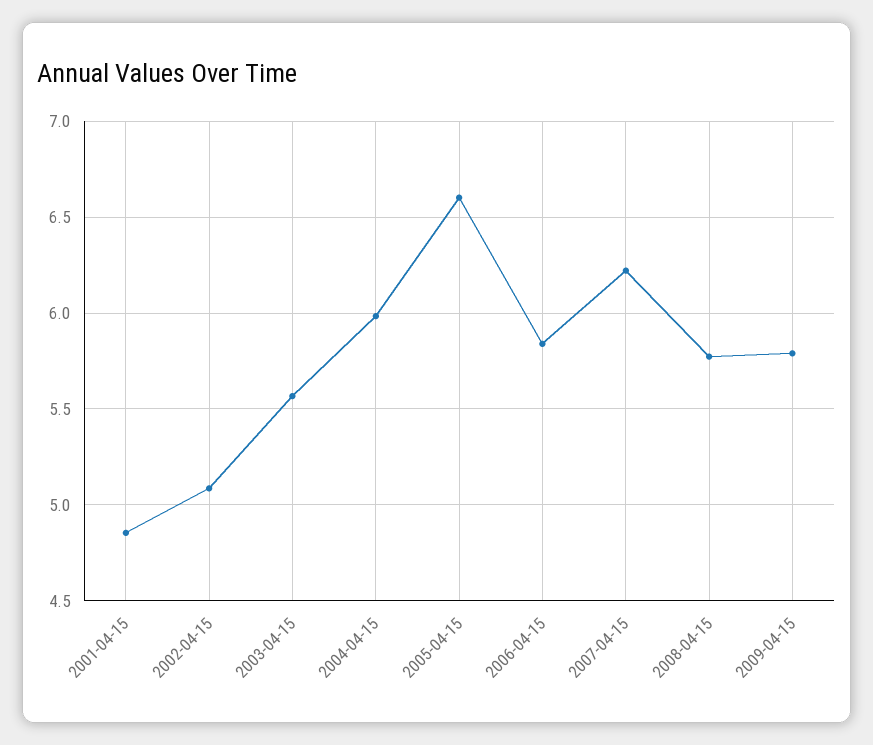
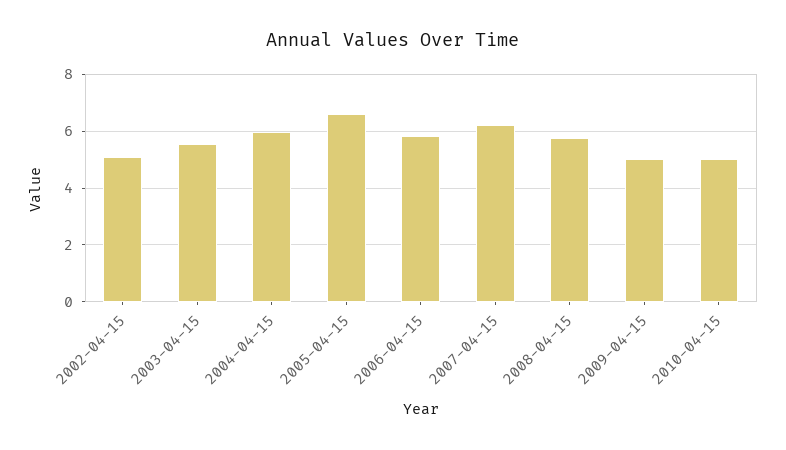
2001-04-15: 4.85 -> none
2009-04-15: 5.8 -> 5
2010-04-15: none -> 5

